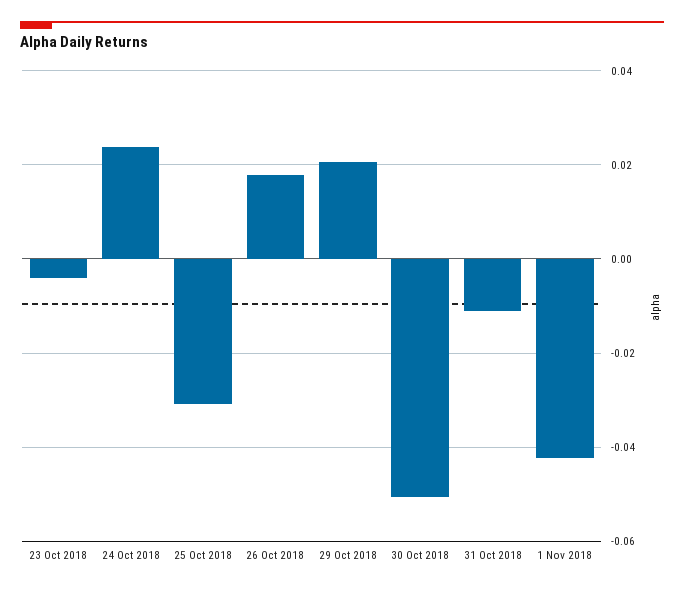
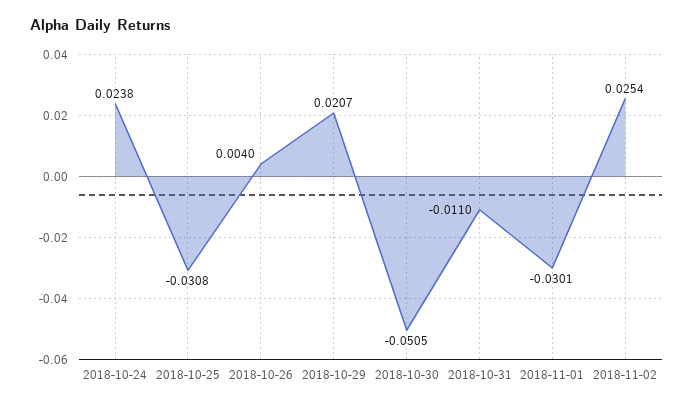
23 Oct 2018: -0.004 -> none
26 Oct 2018: 0.018 -> 0.004
1 Nov 2018: -0.042 -> -0.0301
2018-11-02: none -> 0.0254

